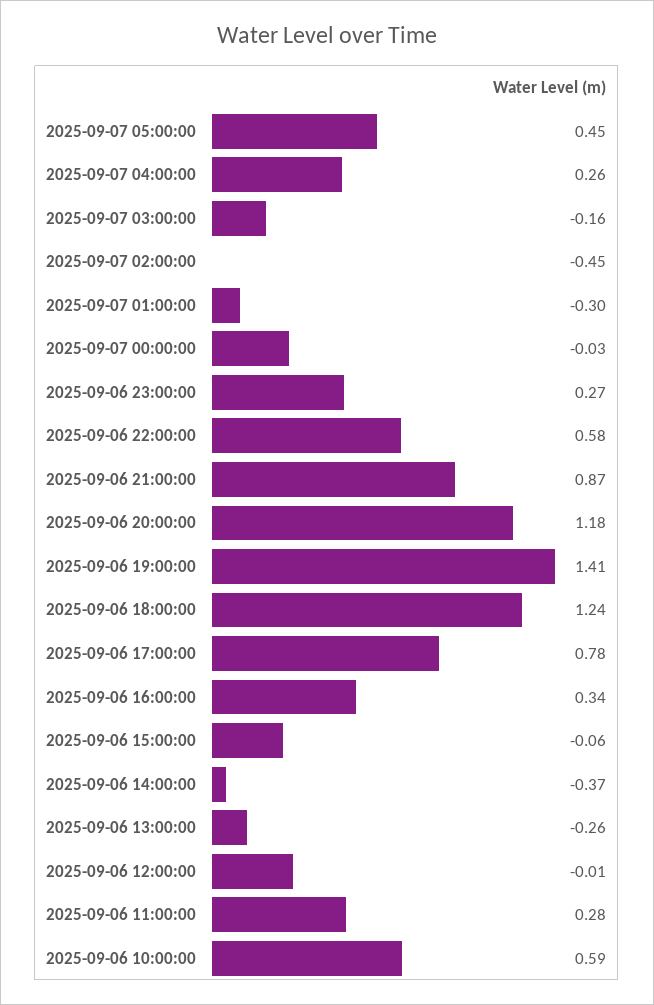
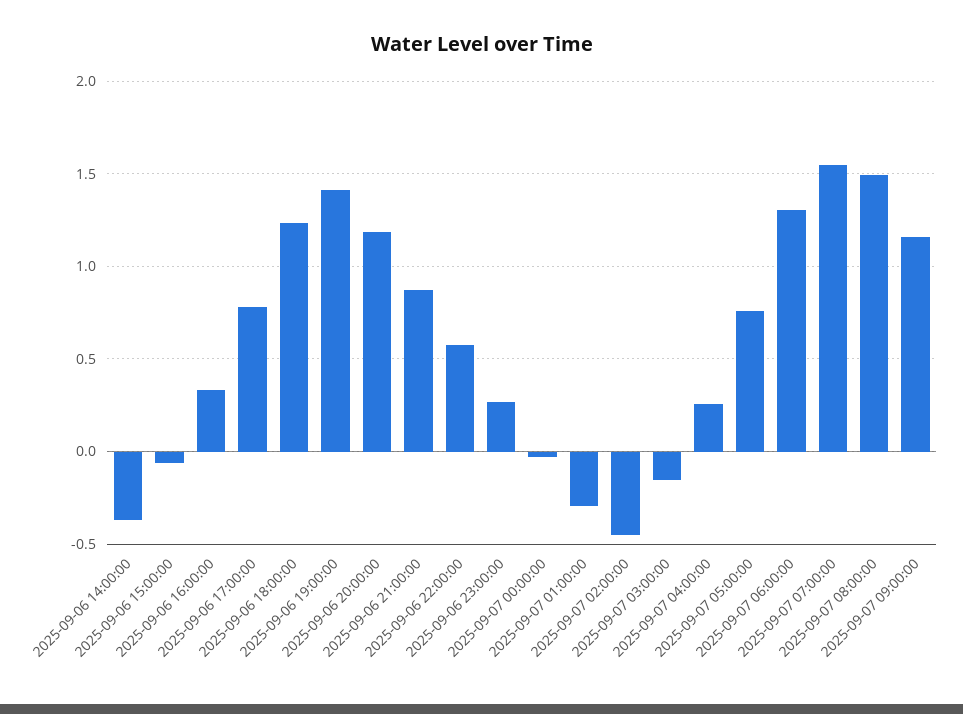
2025-09-07 05:00:00: 0.45 -> 0.75
2025-09-06 13:00:00: -0.26 -> none
2025-09-06 12:00:00: -0.01 -> none
2025-09-06 11:00:00: 0.28 -> none
2025-09-06 10:00:00: 0.59 -> none
2025-09-07 06:00:00: none -> 1.3
2025-09-07 07:00:00: none -> 1.55
2025-09-07 08:00:00: none -> 1.5
2025-09-07 09:00:00: none -> 1.15

